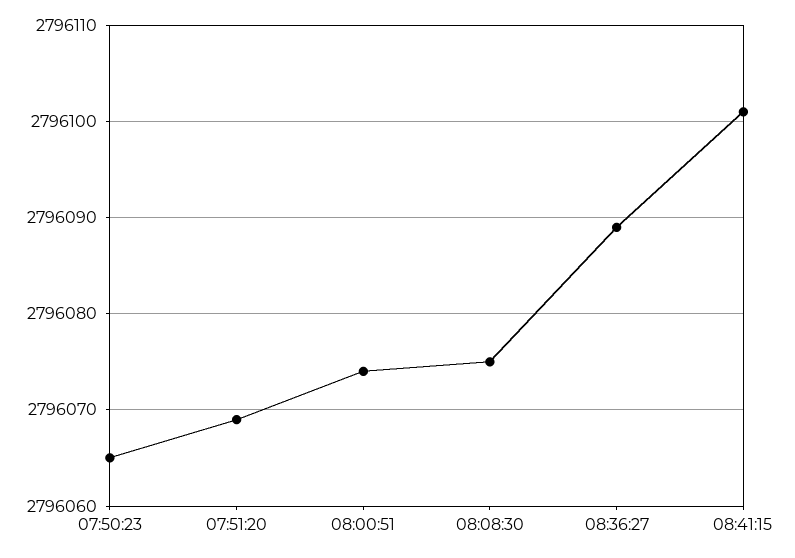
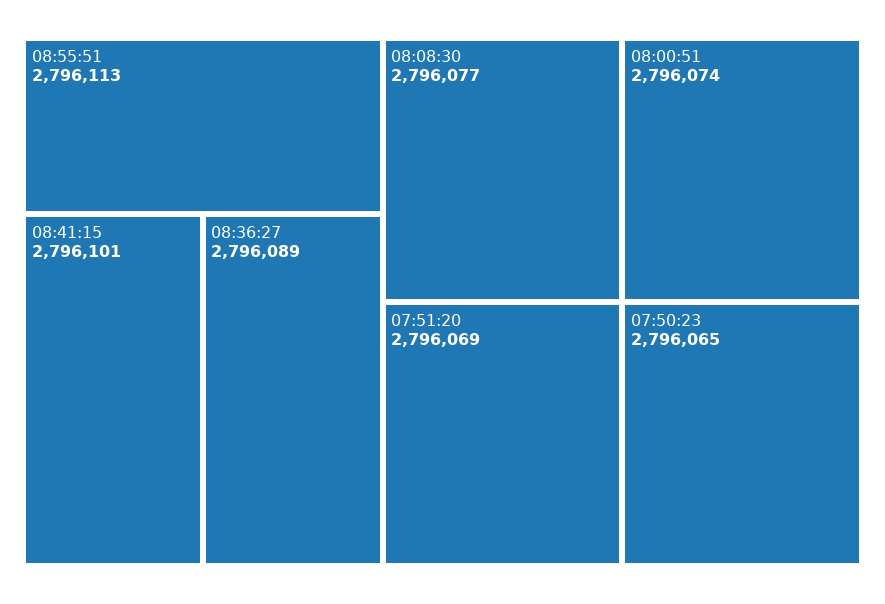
08:08:30: 2796075 -> 2796077
08:55:51: none -> 2796113

